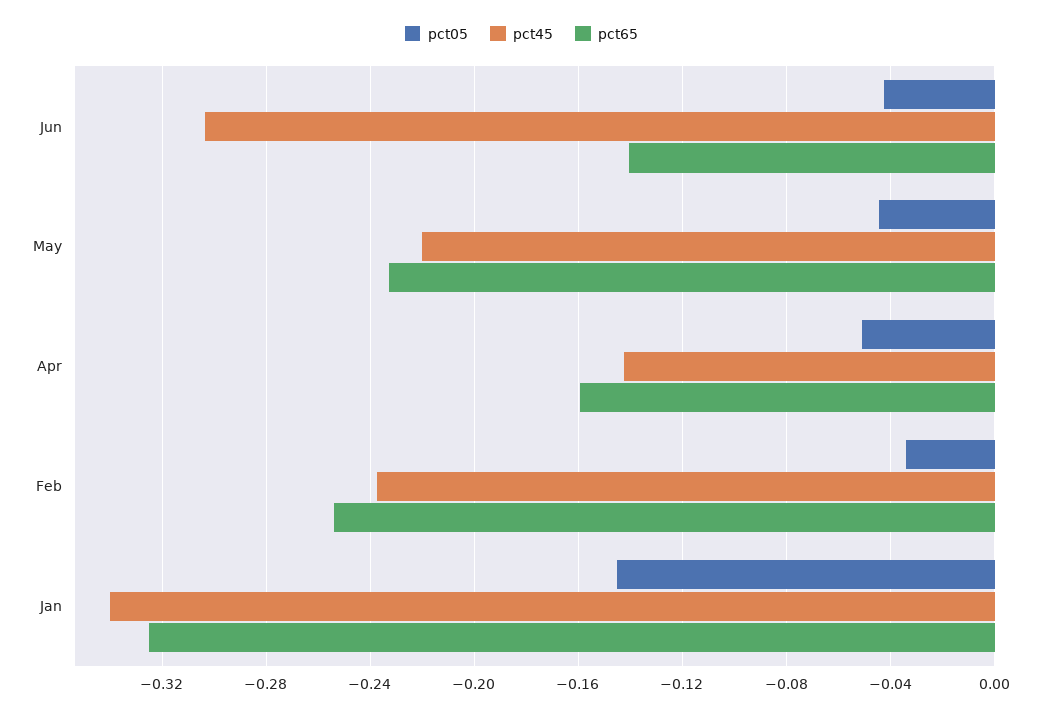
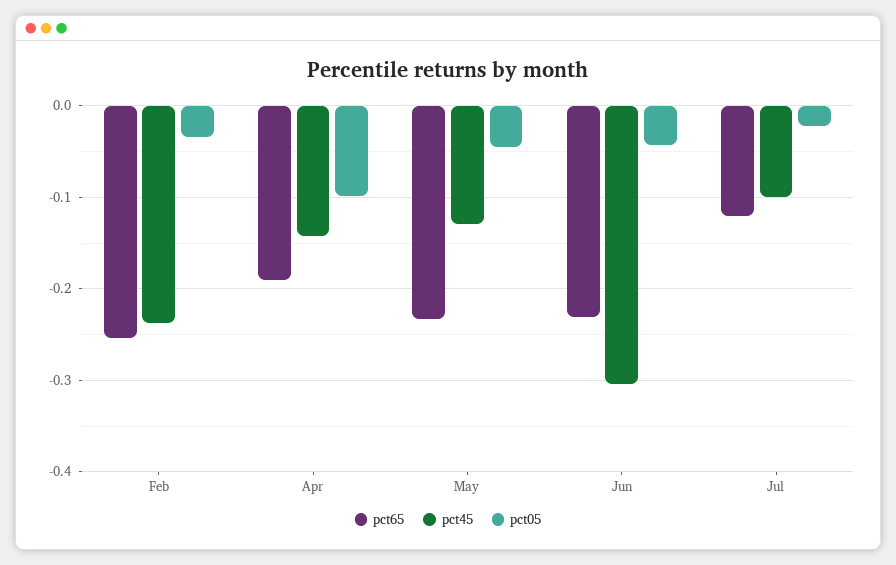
pct65, Jun: -0.14 -> -0.23
pct45, May: -0.22 -> -0.13
pct05, Apr: -0.05 -> -0.1
pct65, Apr: -0.16 -> -0.19
pct05, Jan: -0.145 -> none
pct45, Jan: -0.34 -> none
pct65, Jan: -0.325 -> none
pct65, Jul: none -> -0.12
pct45, Jul: none -> -0.1
pct05, Jul: none -> -0.02

